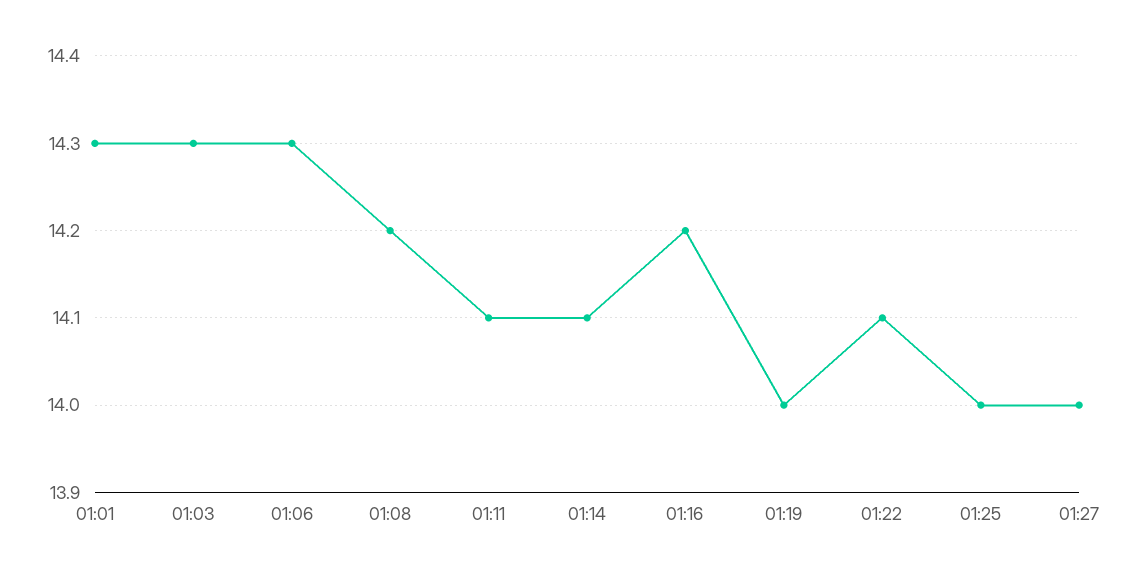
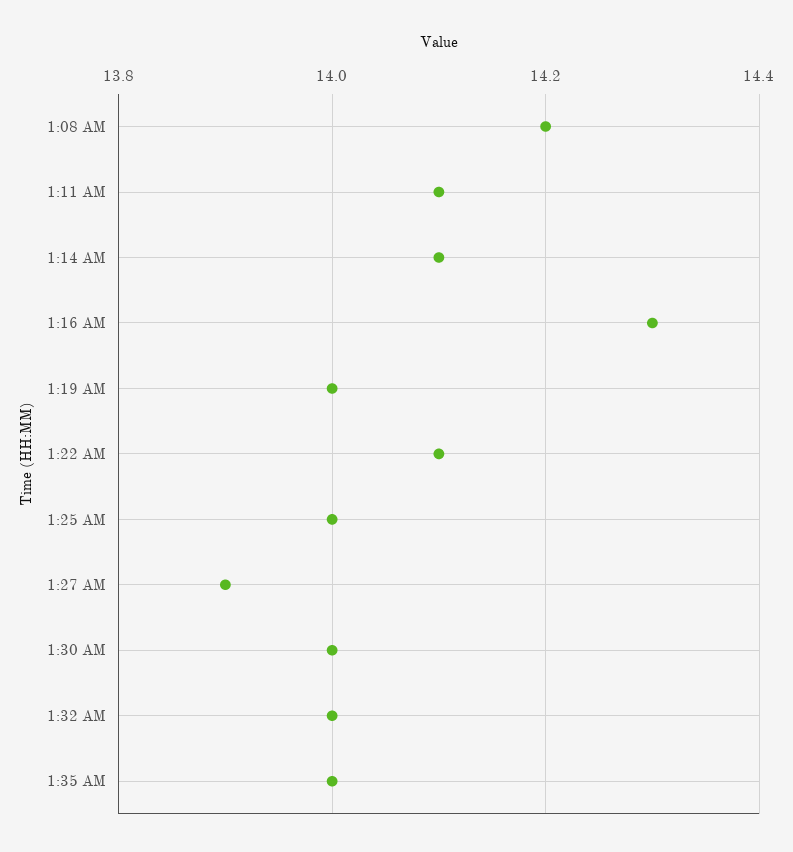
01:01: 14.3 -> none
01:03: 14.3 -> none
01:06: 14.3 -> none
01:16: 14.2 -> 14.3
01:27: 14 -> 13.9
1:30 AM: none -> 14
1:32 AM: none -> 14
1:35 AM: none -> 14

